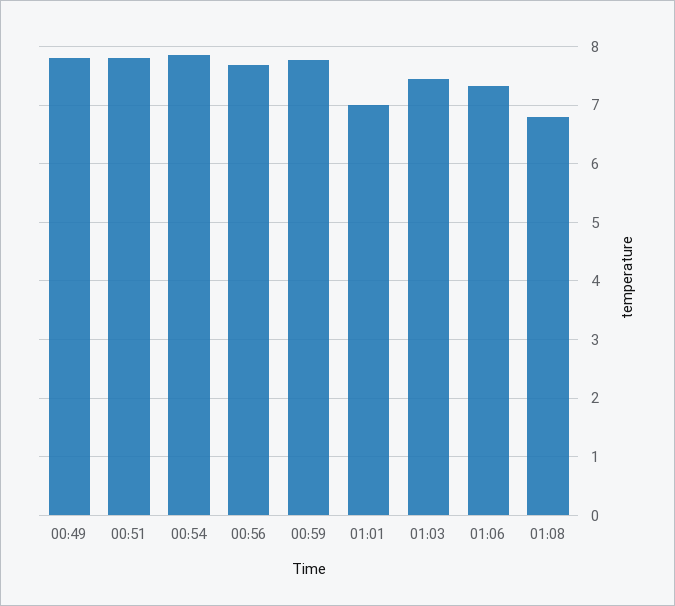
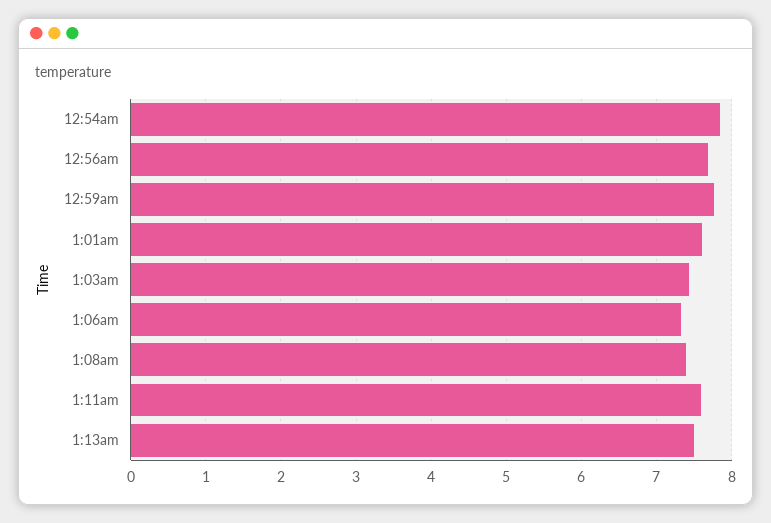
00:49: 7.8 -> none
00:51: 7.8 -> none
01:01: 7 -> 7.6
01:08: 6.8 -> 7.4
1:11am: none -> 7.6
1:13am: none -> 7.5

